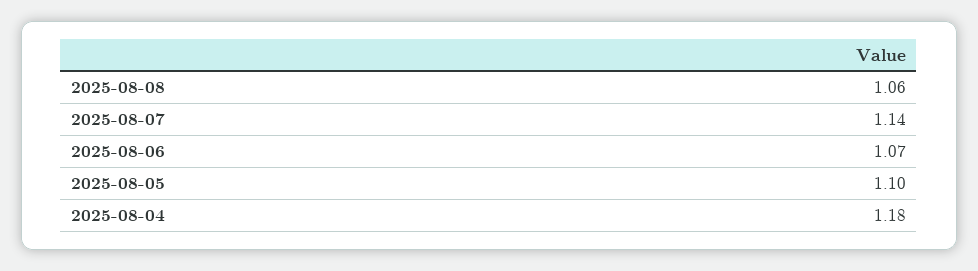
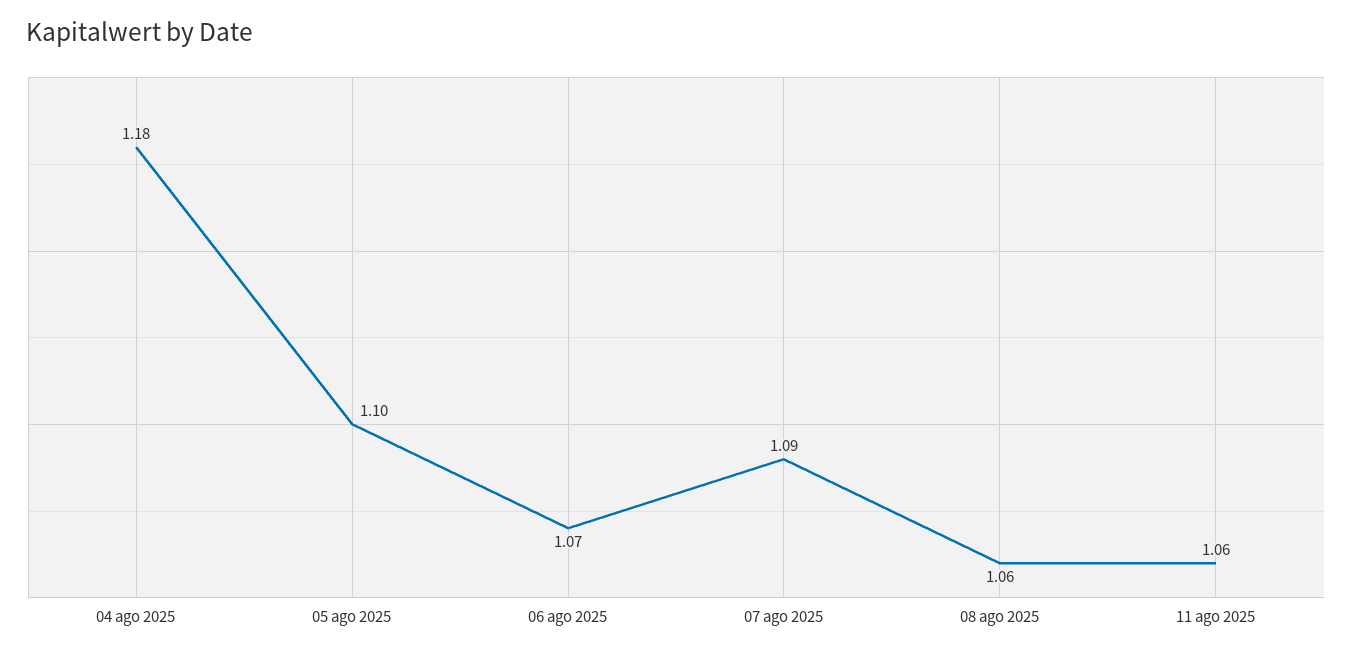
2025-08-07: 1.14 -> 1.09
11 ago 2025: none -> 1.06

